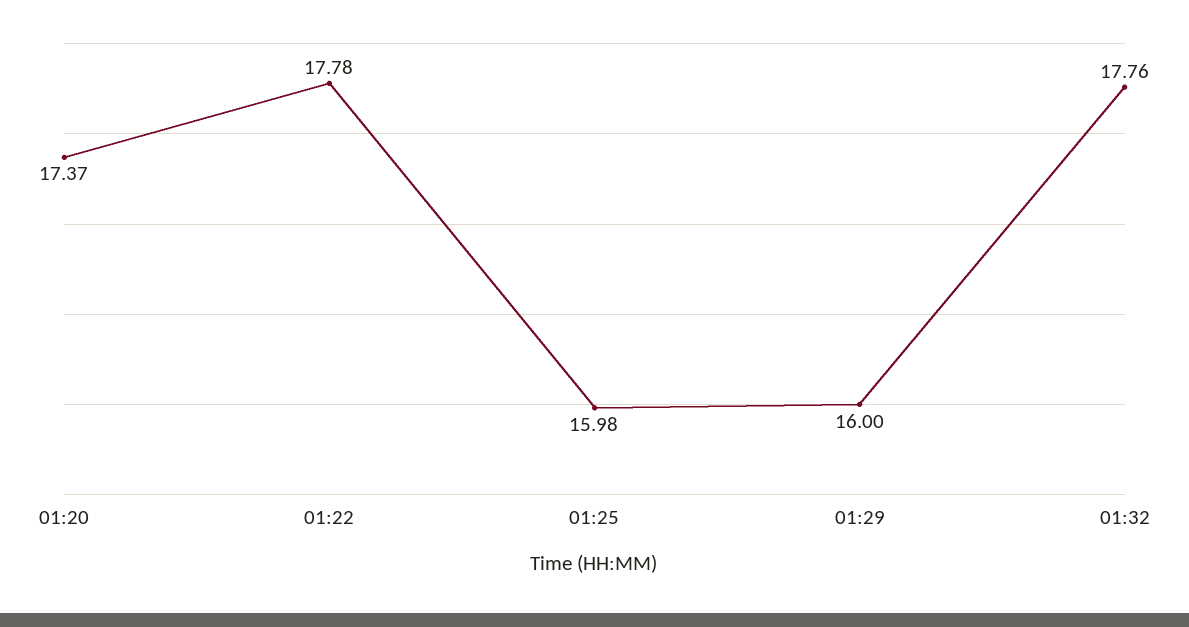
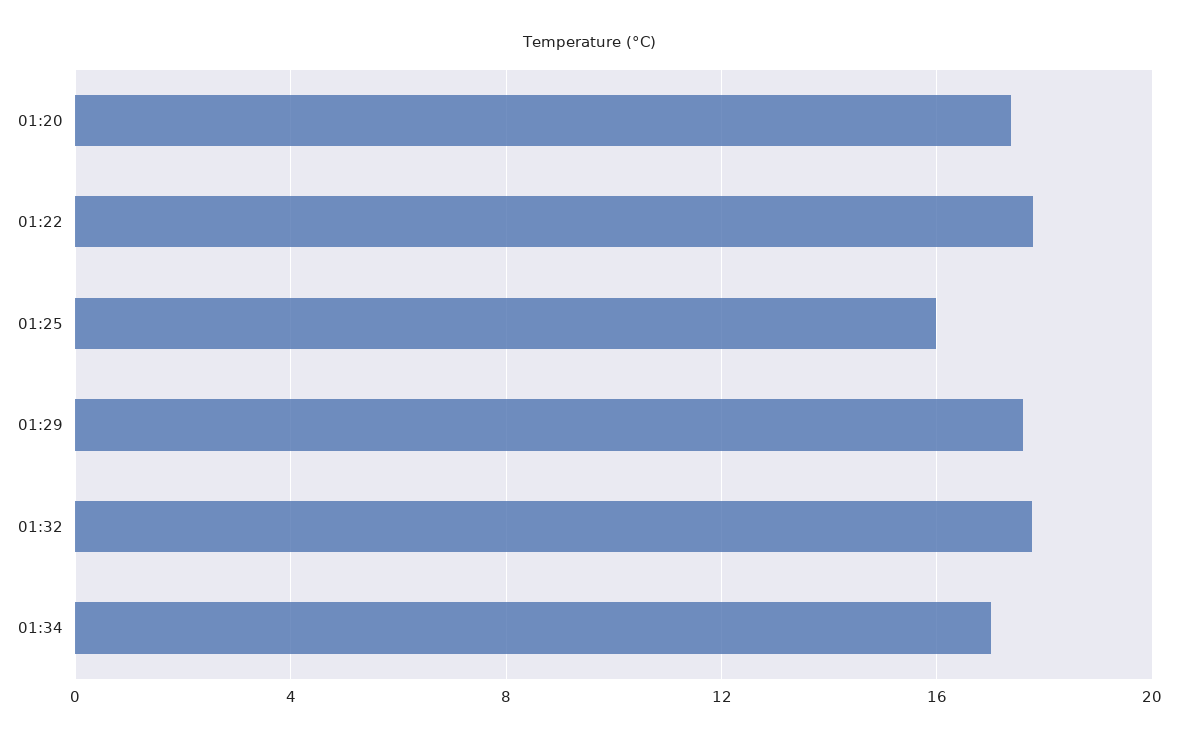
01:29: 16 -> 17.5
01:34: none -> 17

